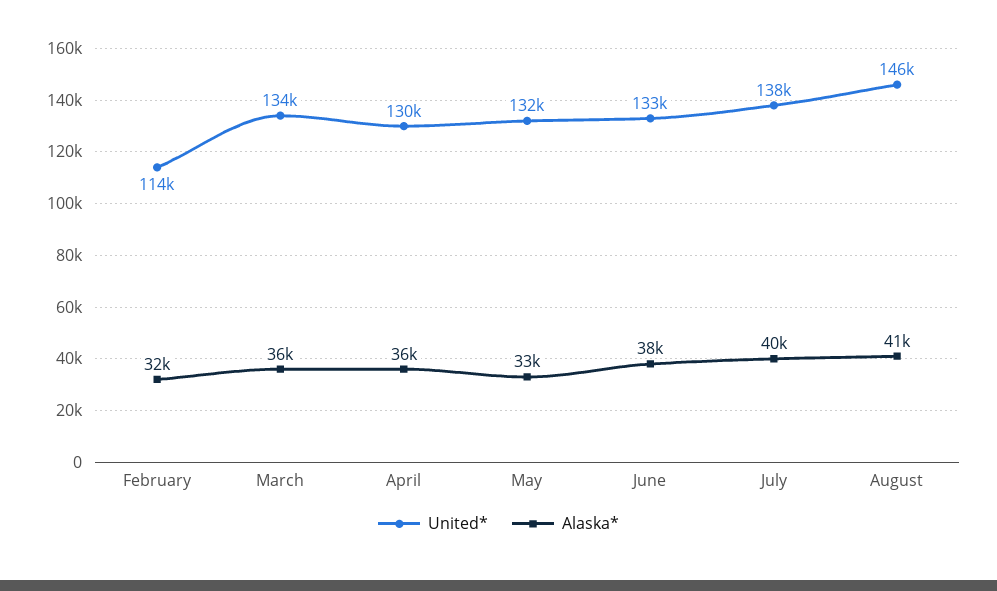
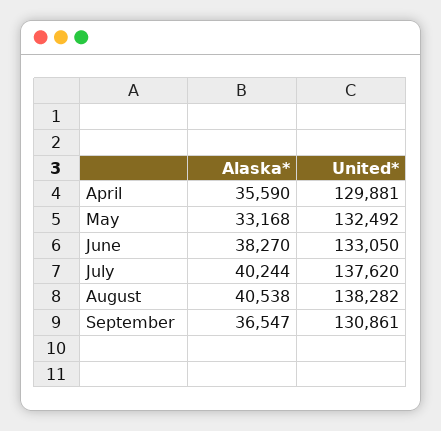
United*, February: 114000 -> none
Alaska*, February: 32000 -> none
United*, March: 134000 -> none
Alaska*, March: 36000 -> none
United*, August: 146000 -> 138282
Alaska*, September: none -> 36547
United*, September: none -> 130861

